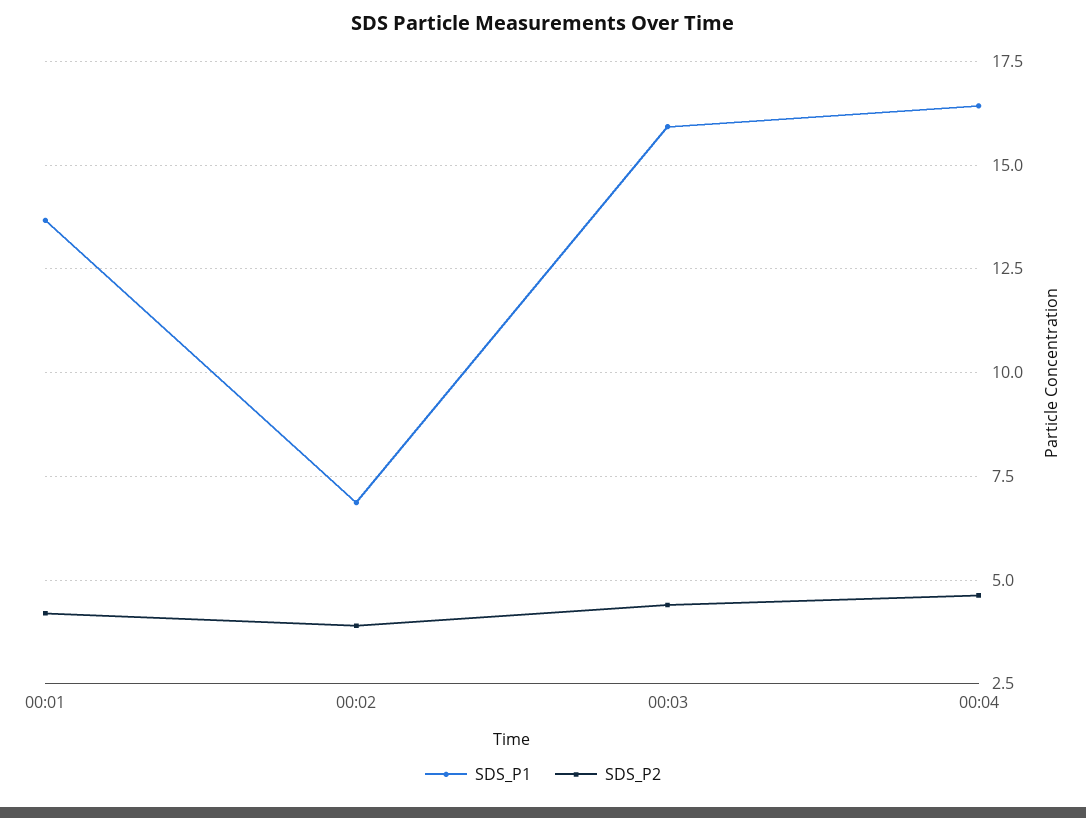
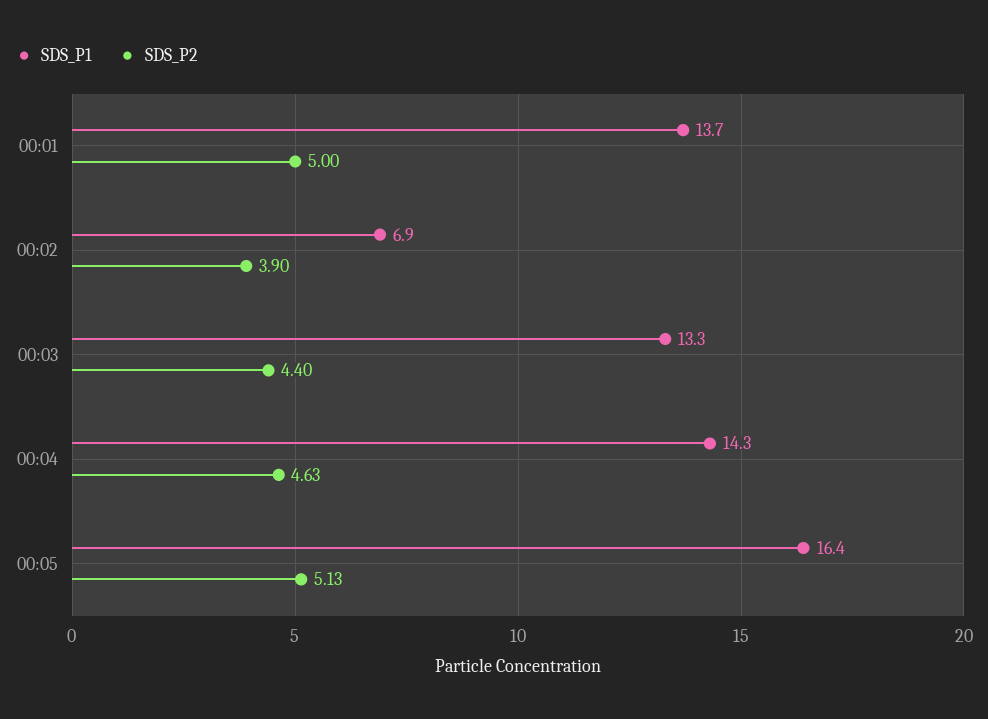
SDS_P2, 00:01: 4.25 -> 5
SDS_P1, 00:03: 16 -> 13.3
SDS_P1, 00:04: 16.5 -> 14.3
SDS_P1, 00:05: none -> 16.4
SDS_P2, 00:05: none -> 5.13

